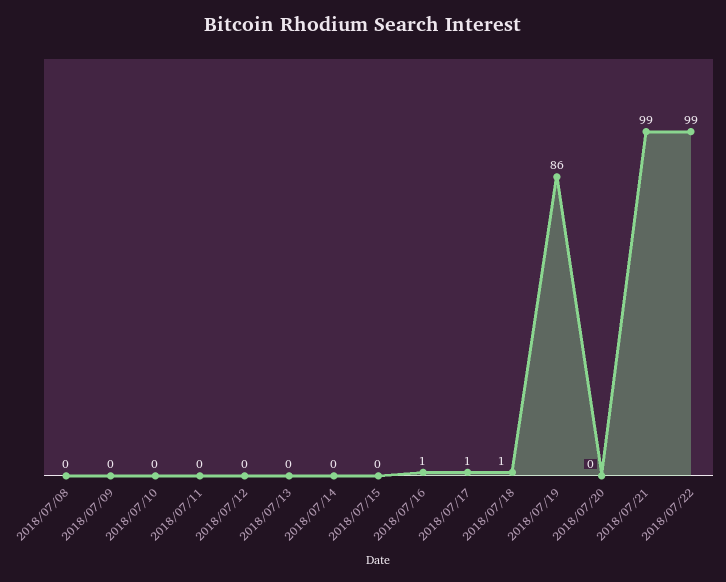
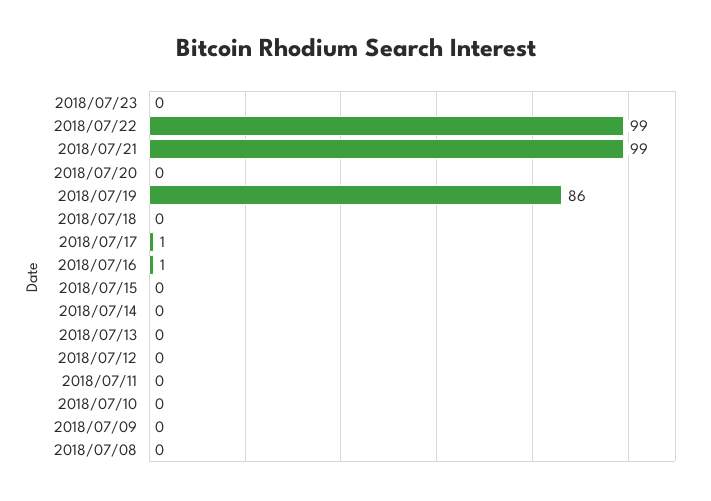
2018/07/18: 1 -> 0
2018/07/23: none -> 0

